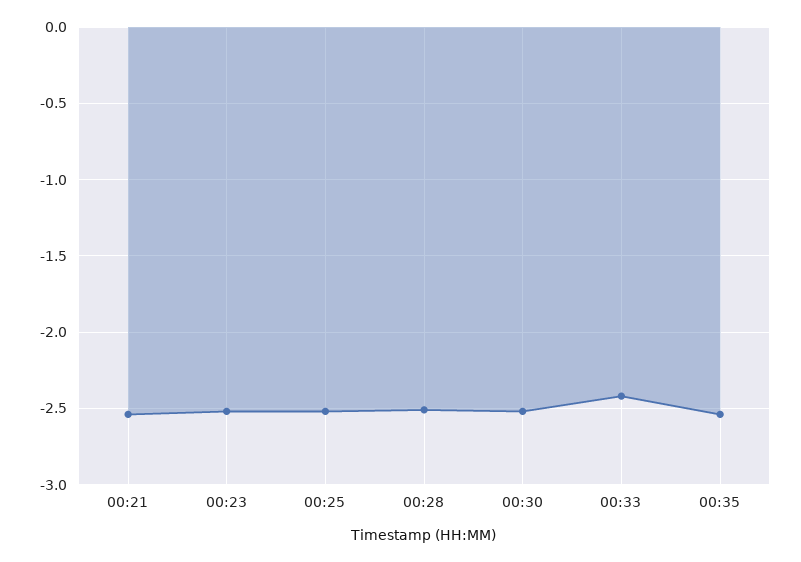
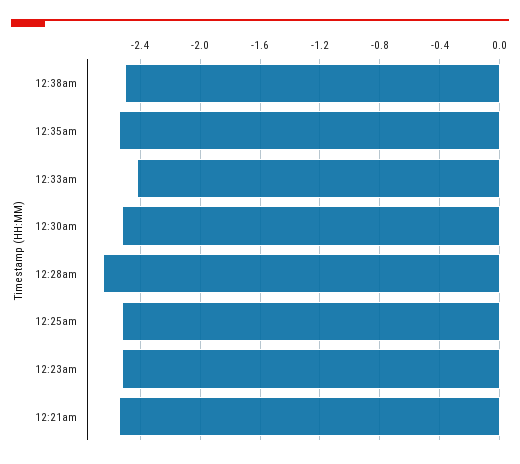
00:28: -2.5 -> -2.65
12:38am: none -> -2.5

